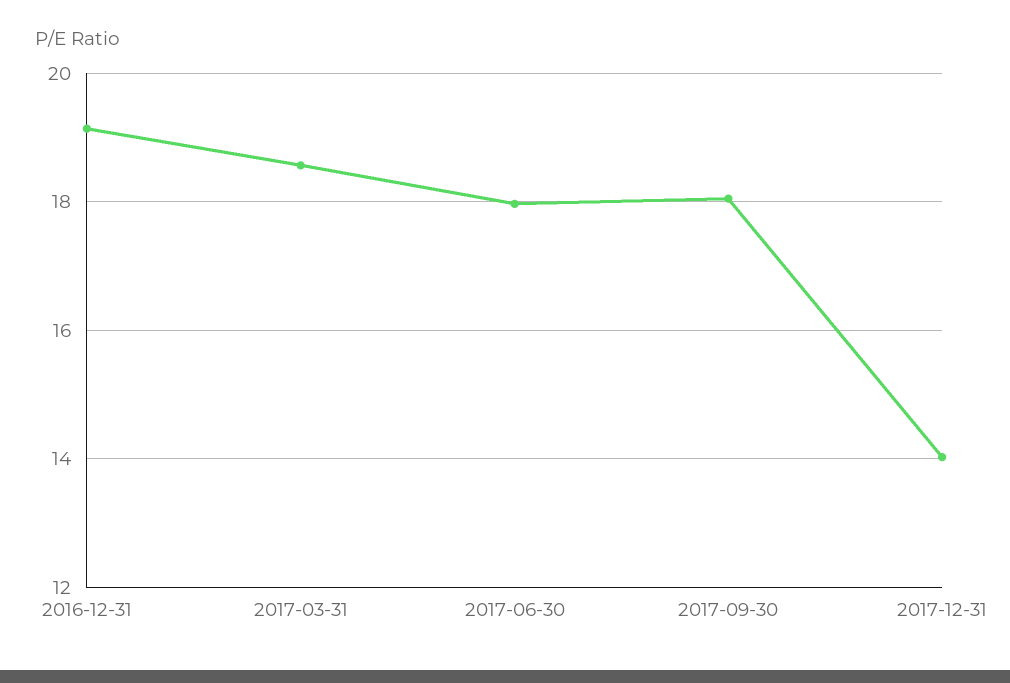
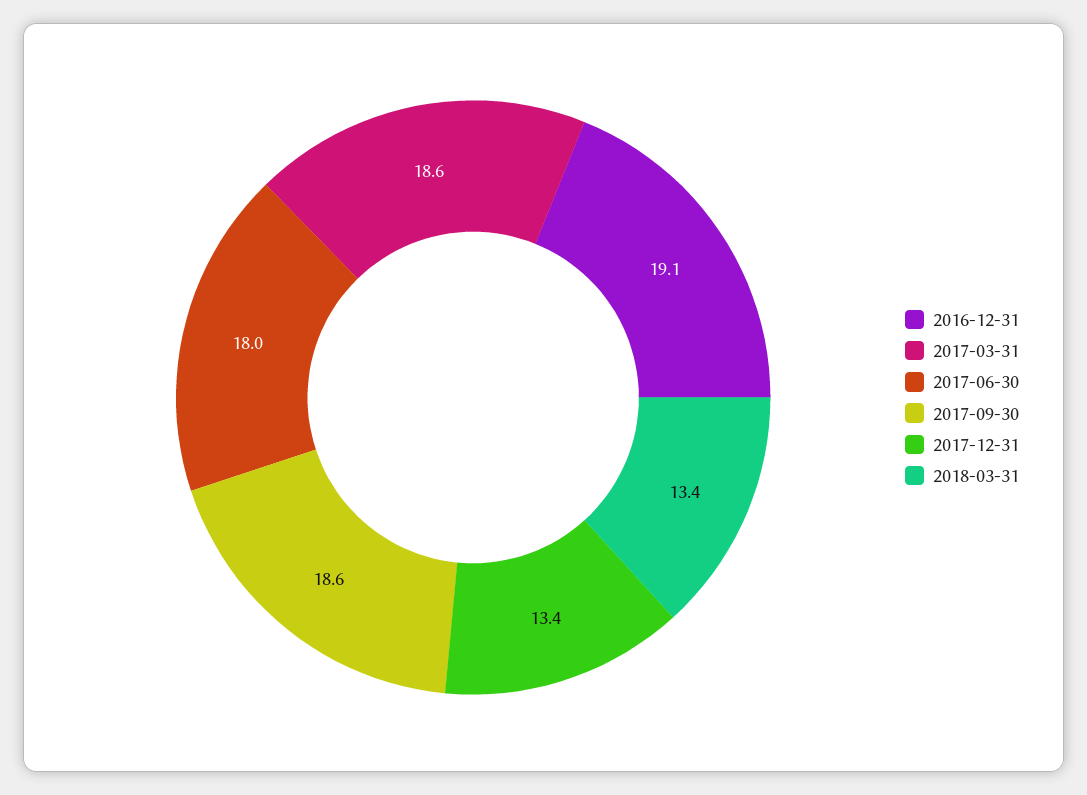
2017-09-30: 18 -> 18.6
2017-12-31: 14 -> 13.4
2018-03-31: none -> 13.4

